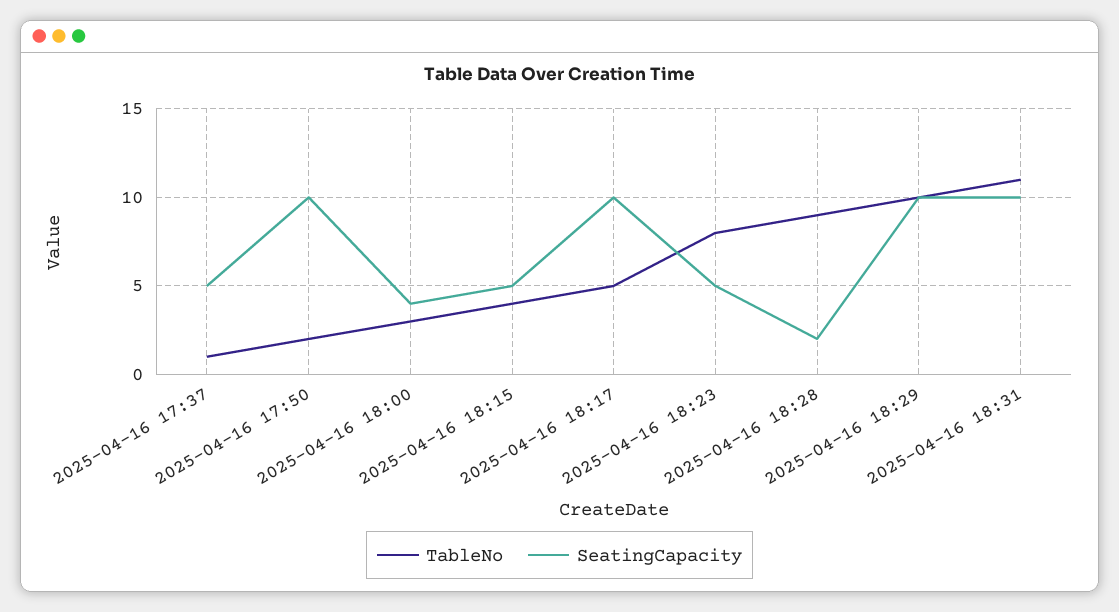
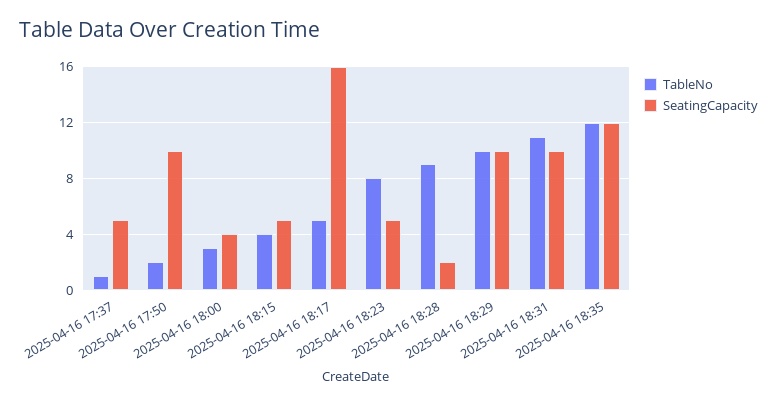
SeatingCapacity, 2025-04-16 18:17: 10 -> 16
TableNo, 2025-04-16 18:35: none -> 12
SeatingCapacity, 2025-04-16 18:35: none -> 12

